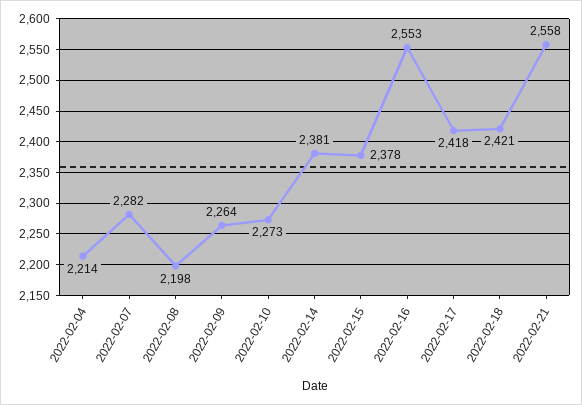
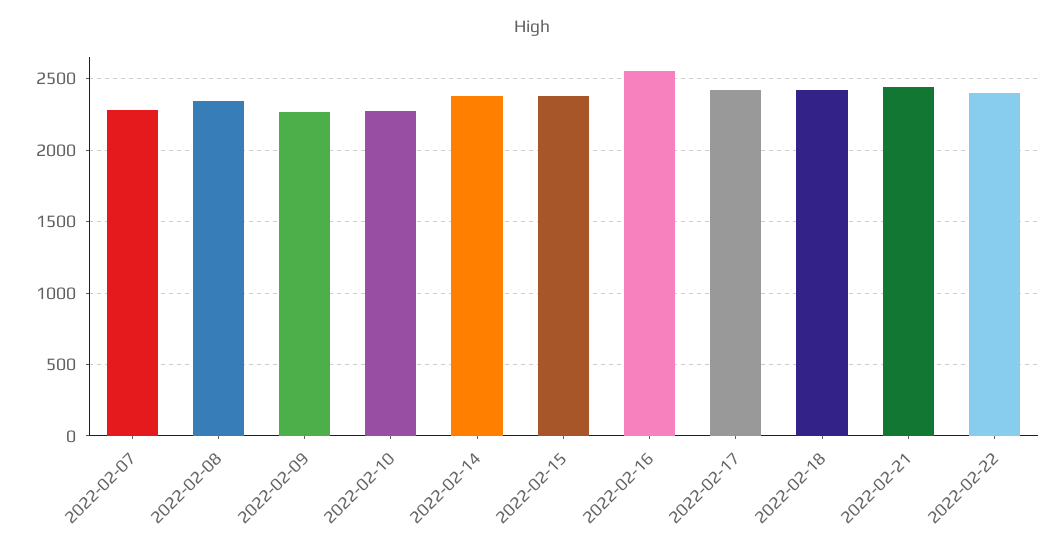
2022-02-04: 2214 -> none
2022-02-08: 2198 -> 2350
2022-02-21: 2558 -> 2450
2022-02-22: none -> 2400

